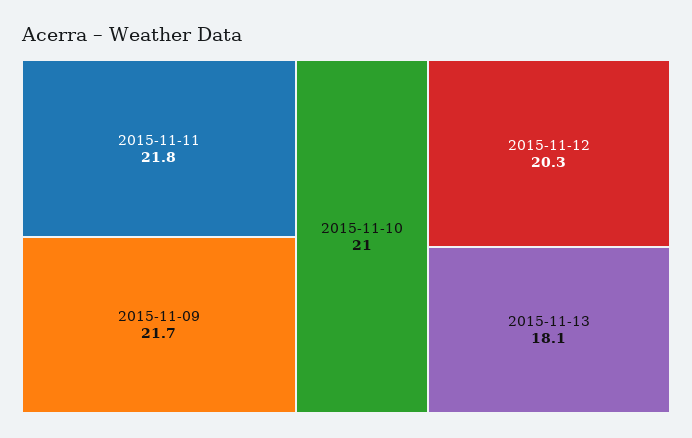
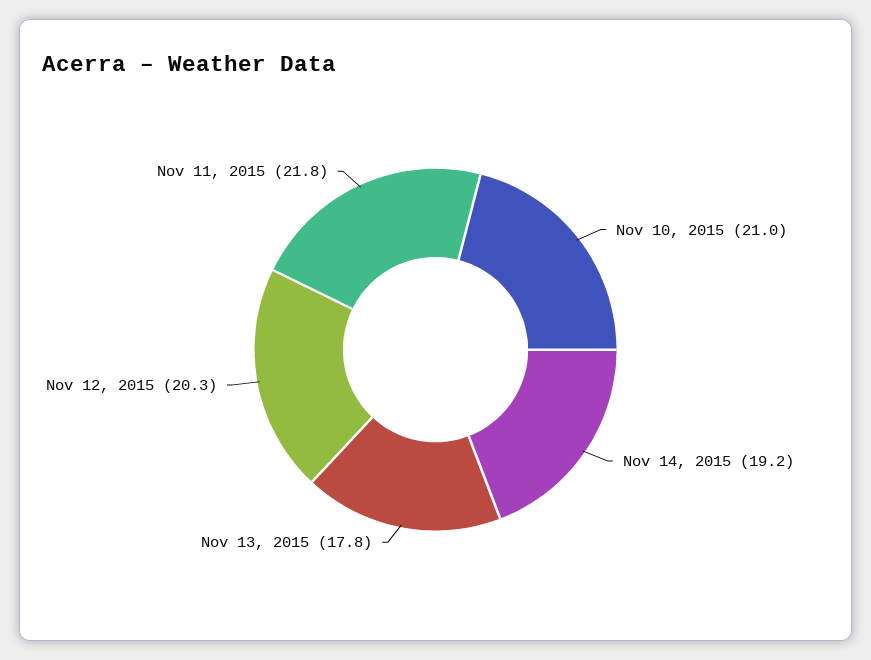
2015-11-09: 21.7 -> none
2015-11-13: 18.1 -> 17.8
Nov 14, 2015: none -> 19.2

